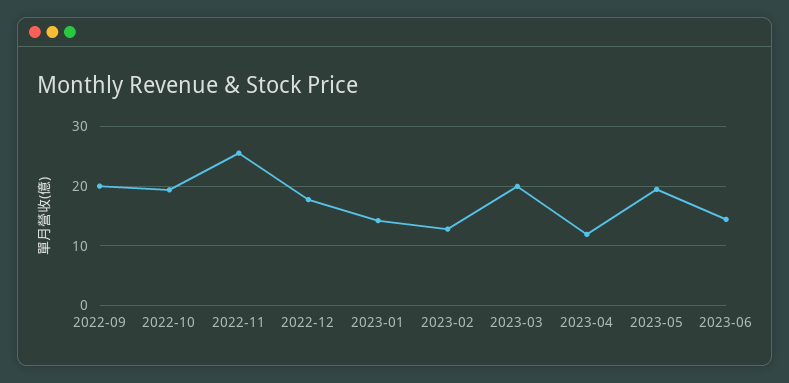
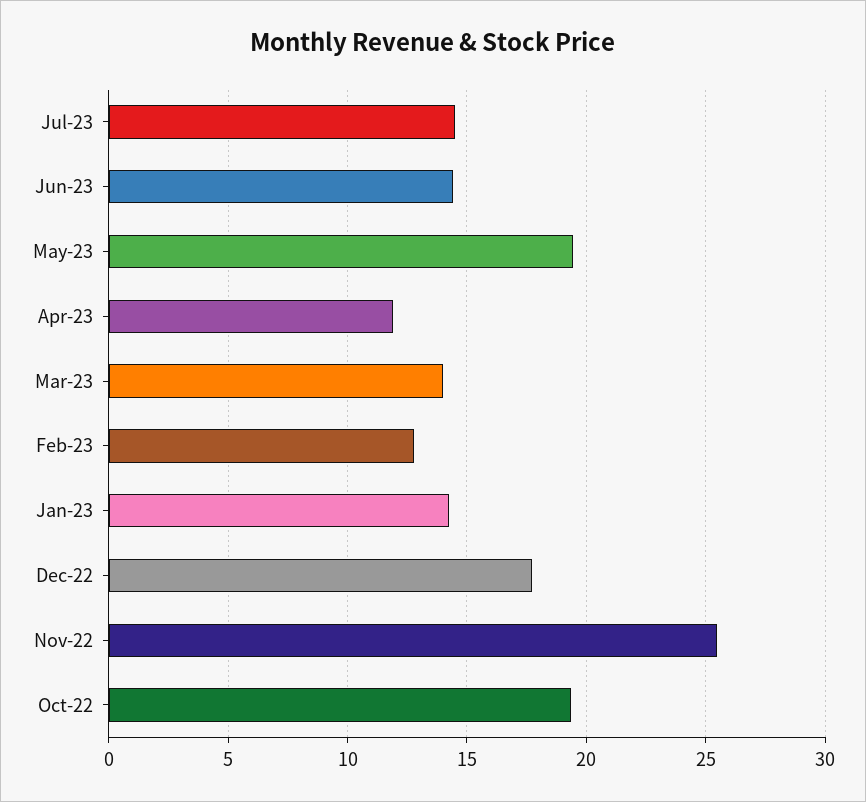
2022-09: 20 -> none
2023-03: 20 -> 14
Jul-23: none -> 14.5

